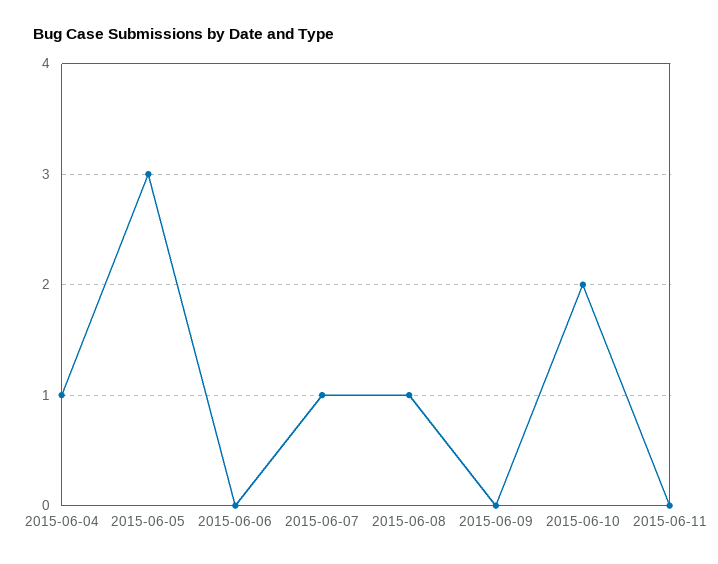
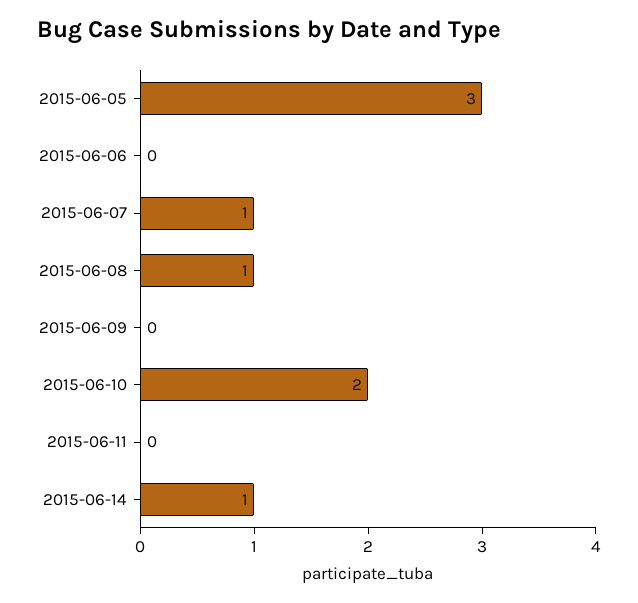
2015-06-04: 1 -> none
2015-06-14: none -> 1

